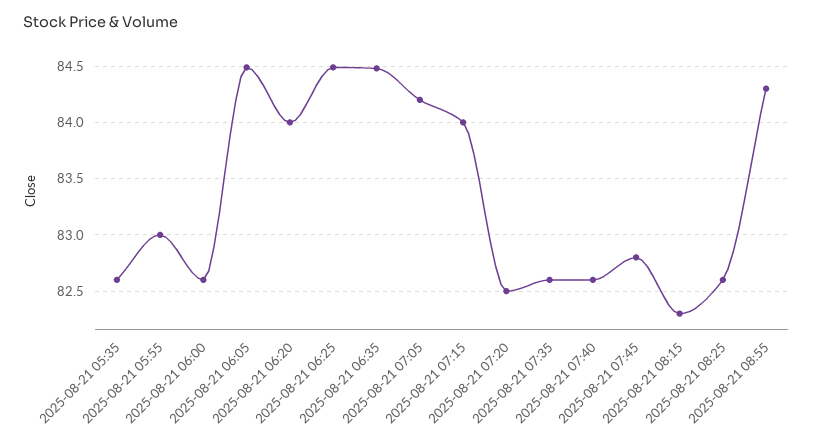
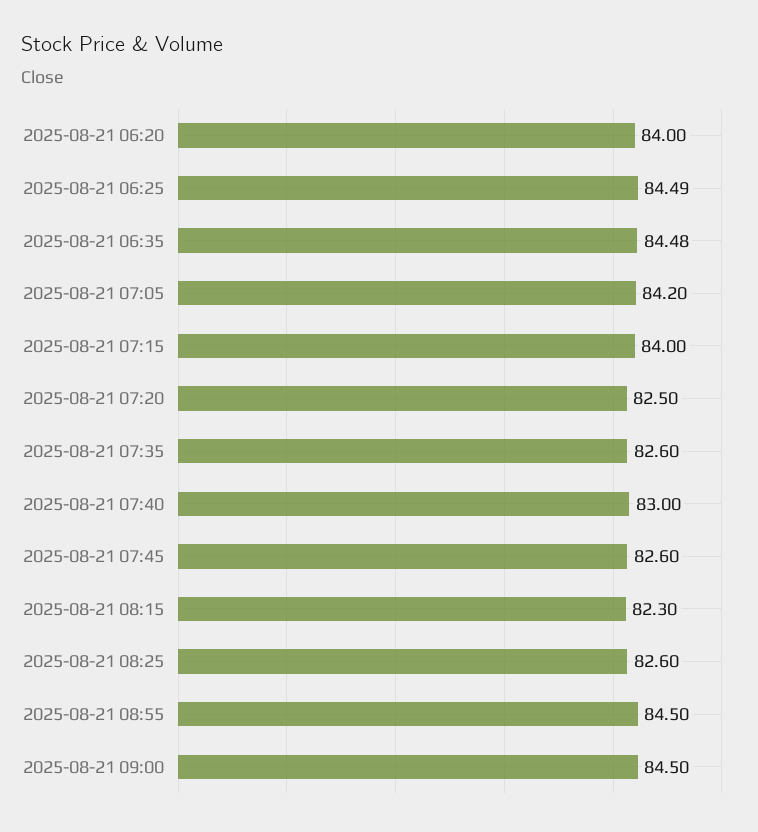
2025-08-21 05:35: 82.6 -> none
2025-08-21 05:55: 83 -> none
2025-08-21 06:00: 82.6 -> none
2025-08-21 06:05: 84.5 -> none
2025-08-21 07:40: 82.6 -> 83
2025-08-21 07:45: 82.8 -> 82.6
2025-08-21 08:55: 84.3 -> 84.5
2025-08-21 09:00: none -> 84.5

